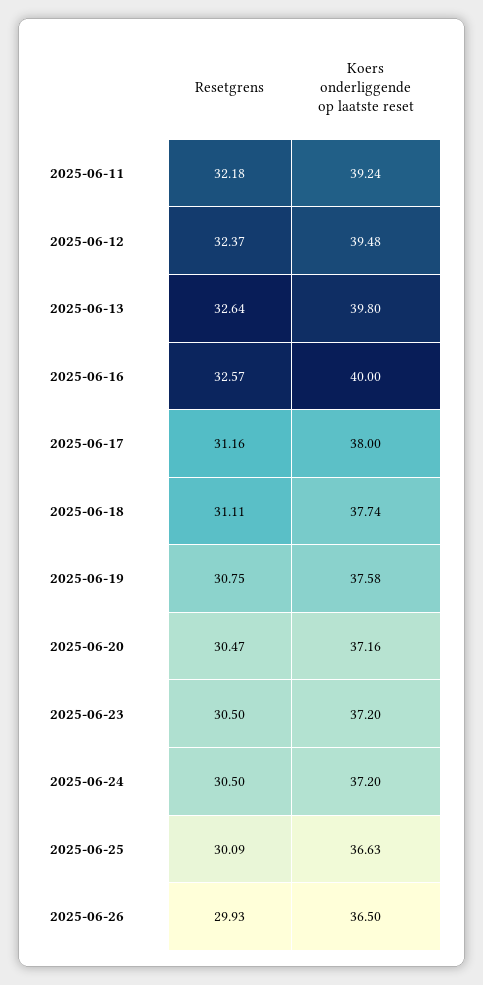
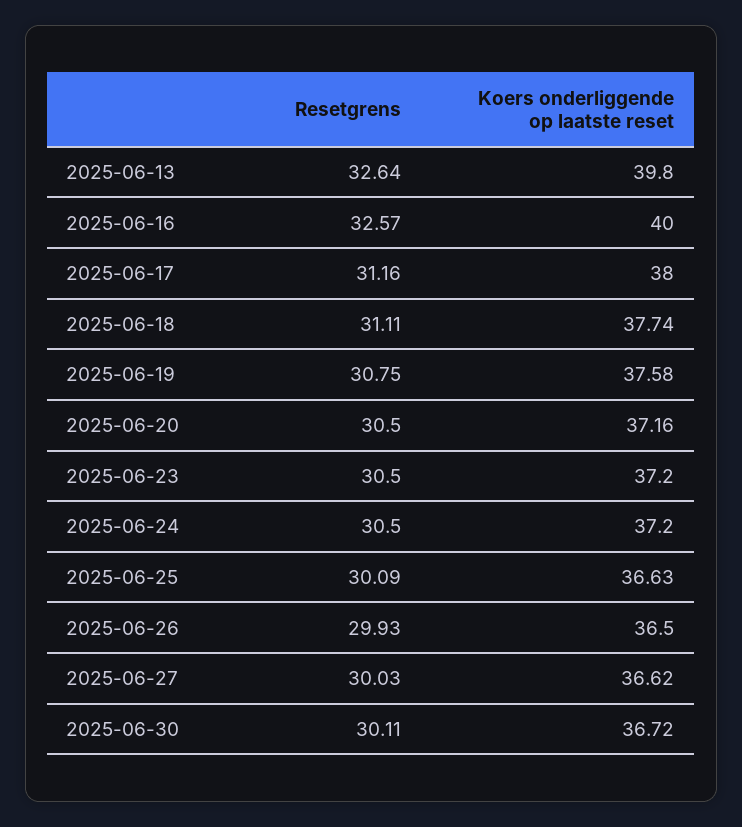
Resetgrens, 2025-06-11: 32.18 -> none
Koers onderliggende op laatste reset, 2025-06-11: 39.24 -> none
Resetgrens, 2025-06-12: 32.37 -> none
Koers onderliggende op laatste reset, 2025-06-12: 39.48 -> none
Resetgrens, 2025-06-20: 30.47 -> 30.5
Resetgrens, 2025-06-27: none -> 30.03
Koers onderliggende op laatste reset, 2025-06-27: none -> 36.62
Resetgrens, 2025-06-30: none -> 30.11
Koers onderliggende op laatste reset, 2025-06-30: none -> 36.72

